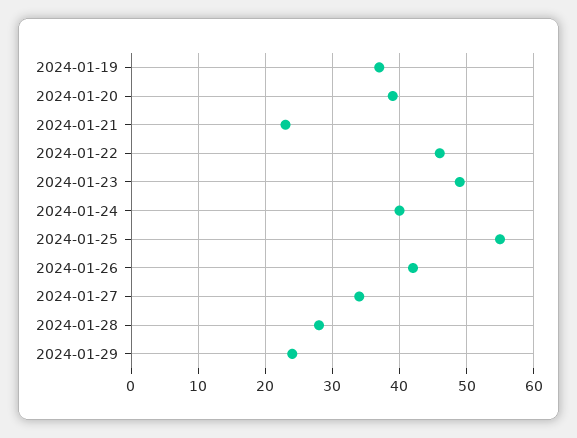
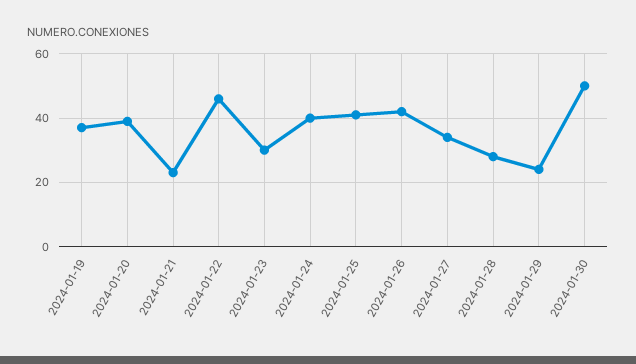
2024-01-23: 49 -> 30
2024-01-25: 55 -> 40
2024-01-30: none -> 50

